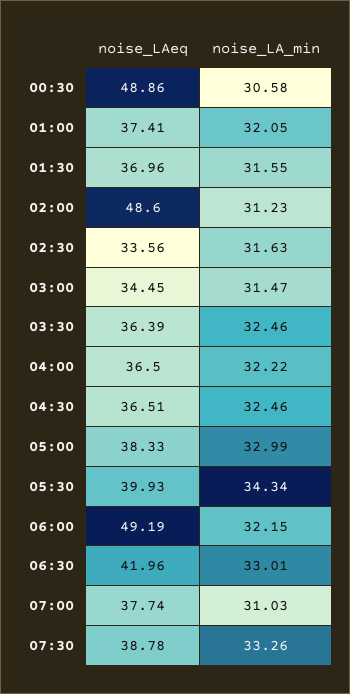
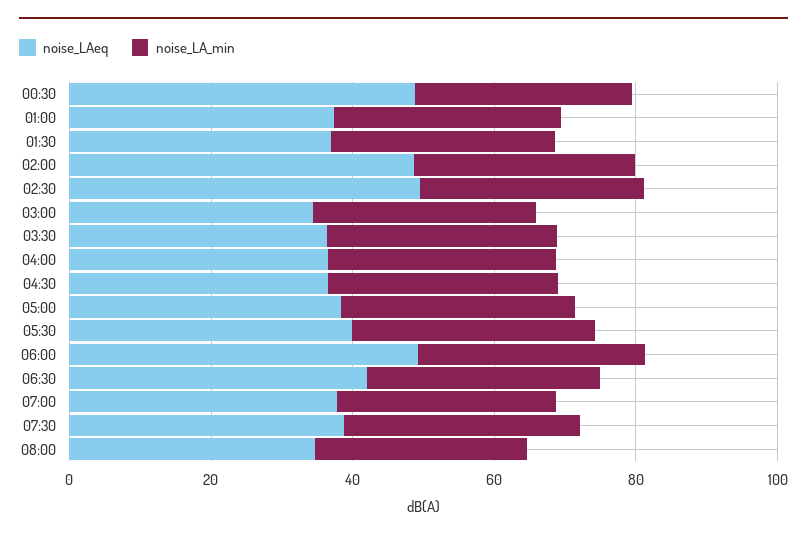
noise_LAeq, 02:30: 33.56 -> 50
noise_LAeq, 08:00: none -> 35
noise_LA_min, 08:00: none -> 30

